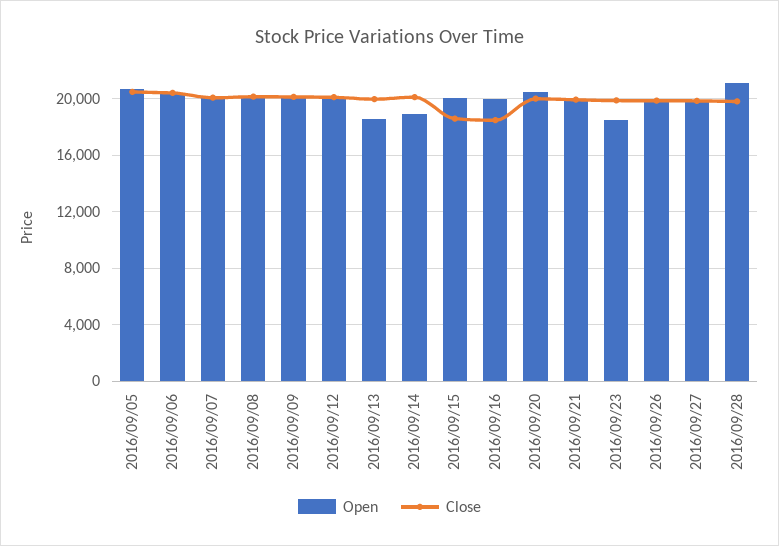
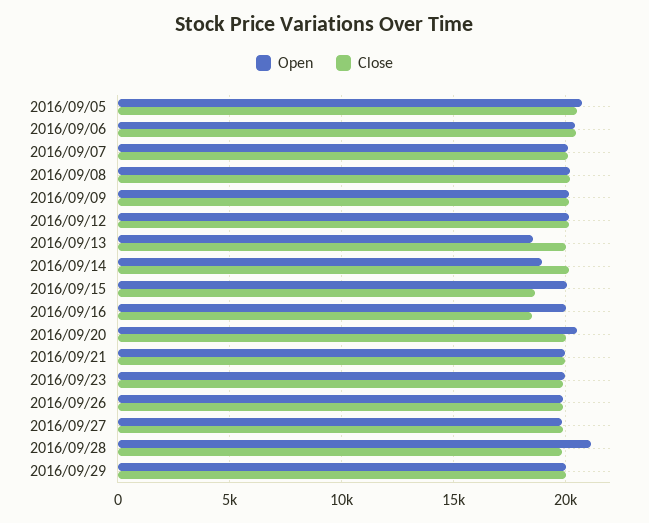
Open, 2016/09/23: 18500 -> 20000
Open, 2016/09/29: none -> 20000
Close, 2016/09/29: none -> 20000

